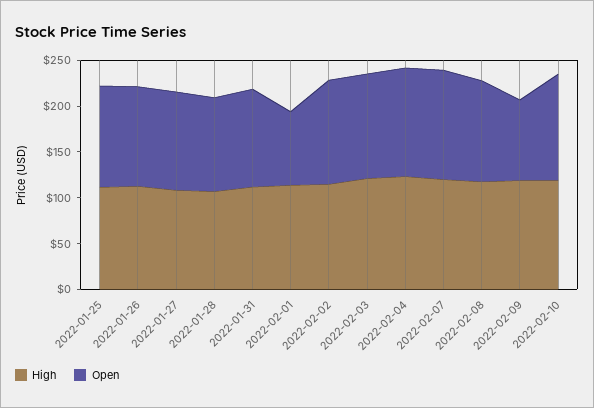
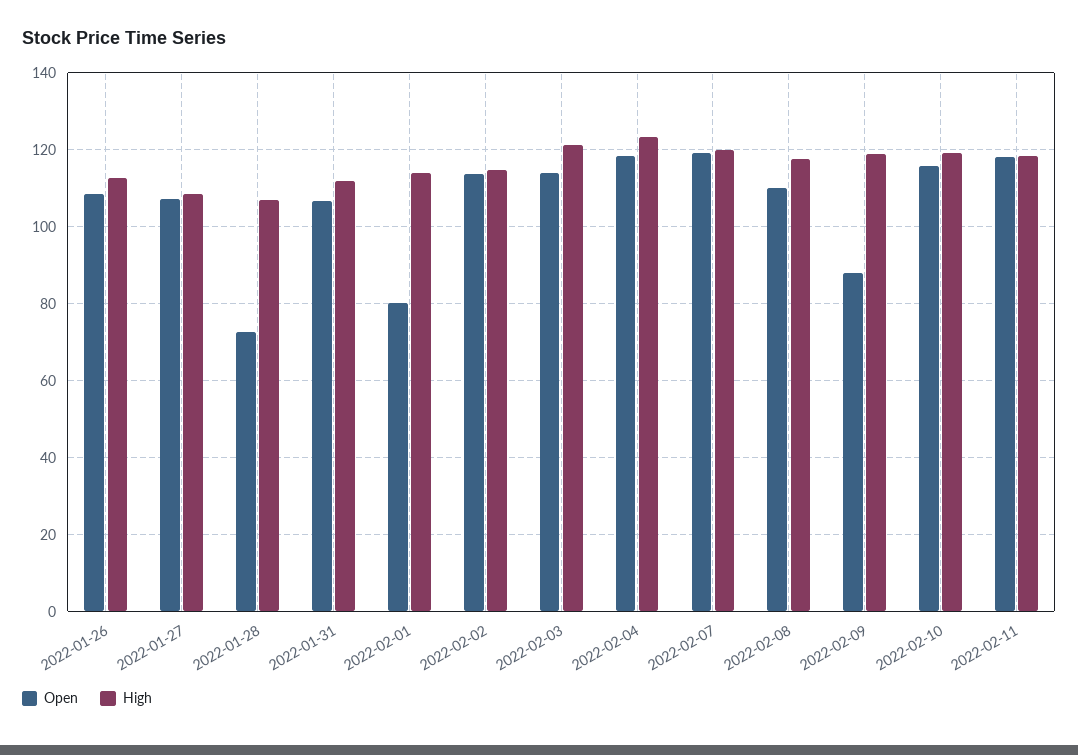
High, 2022-01-25: 110 -> none
Open, 2022-01-25: 110 -> none
Open, 2022-01-28: 100 -> 72
Open, 2022-02-11: none -> 118
High, 2022-02-11: none -> 118

